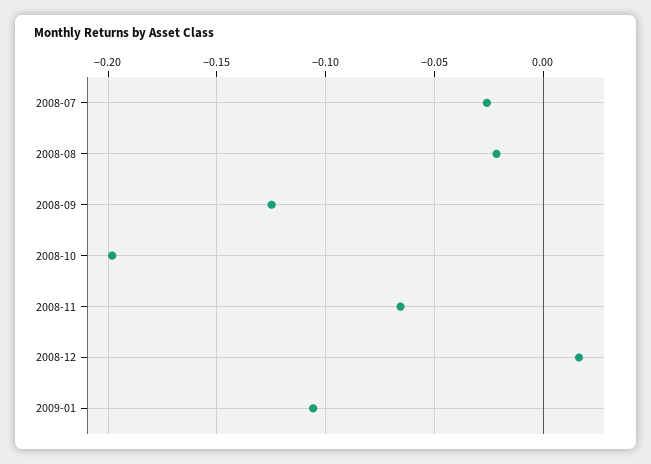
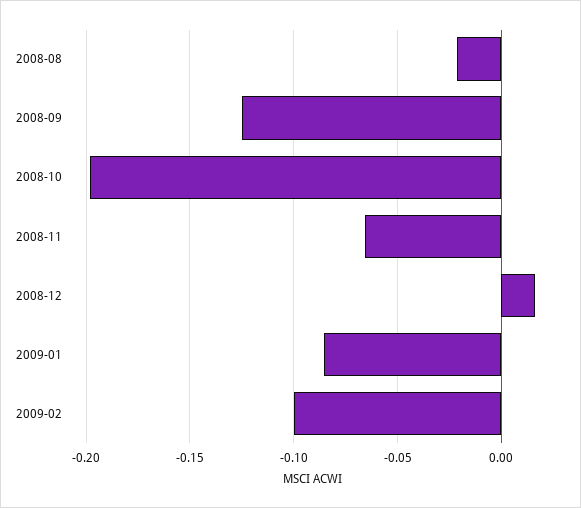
2008-07: -0.025 -> none
2009-01: -0.105 -> -0.085
2009-02: none -> -0.1

